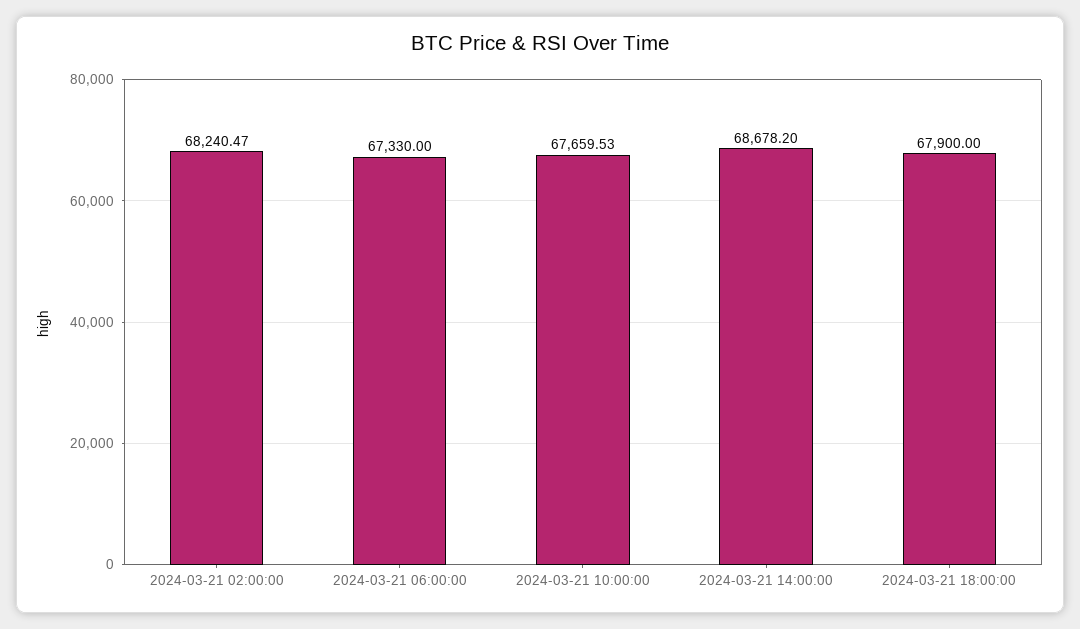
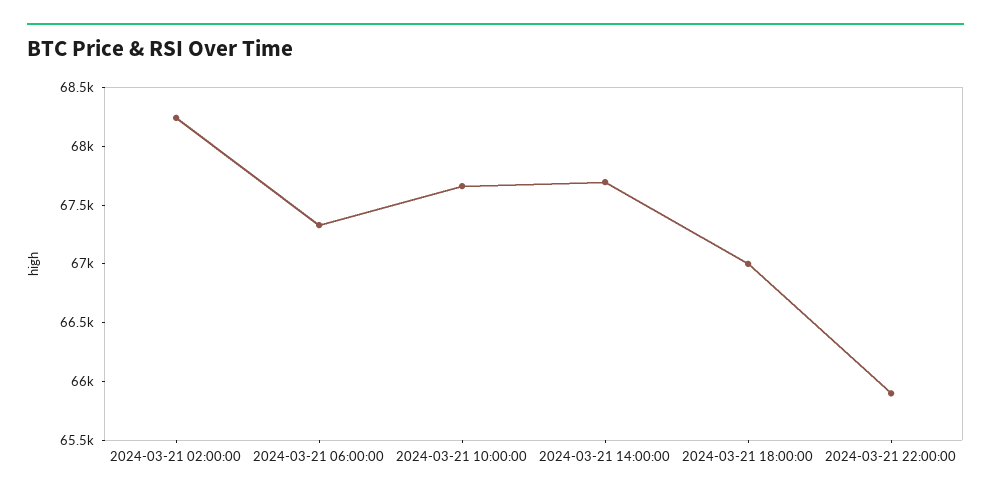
2024-03-21 14:00:00: 68678.2 -> 67700
2024-03-21 18:00:00: 67900 -> 67000
2024-03-21 22:00:00: none -> 65900

